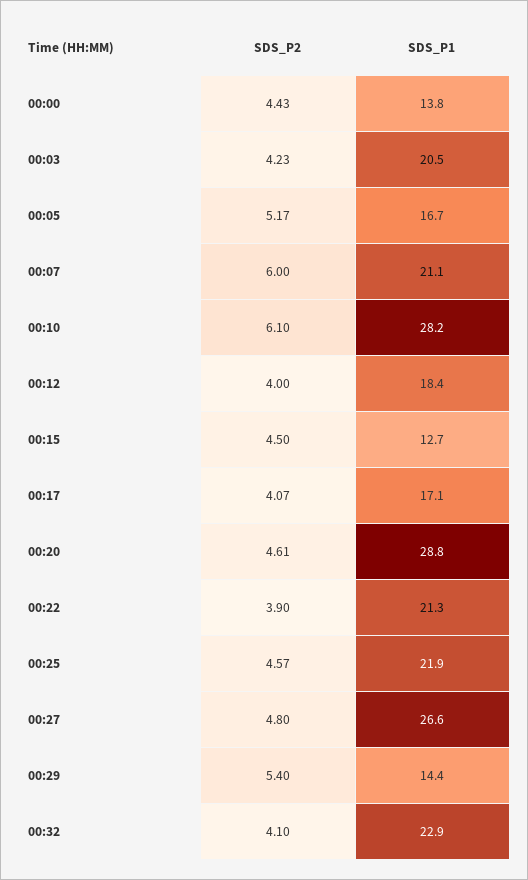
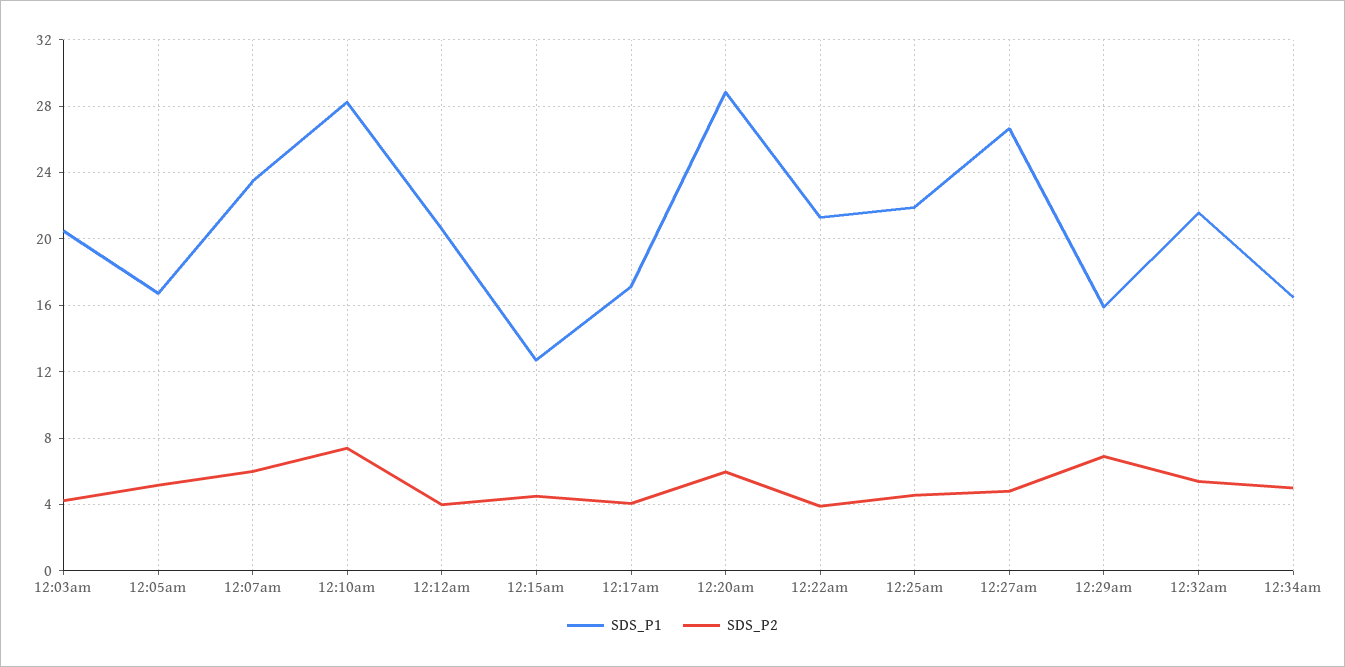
SDS_P2, 00:00: 4.43 -> none
SDS_P1, 00:00: 13.8 -> none
SDS_P1, 00:07: 21.1 -> 23.5
SDS_P2, 00:10: 6.1 -> 7.5
SDS_P1, 00:12: 18.4 -> 20.5
SDS_P2, 00:20: 4.61 -> 6
SDS_P2, 00:29: 5.4 -> 7
SDS_P1, 00:29: 14.4 -> 16
SDS_P2, 00:32: 4.1 -> 5.5
SDS_P1, 00:32: 22.9 -> 21.5
SDS_P1, 12:34am: none -> 16.5
SDS_P2, 12:34am: none -> 5

